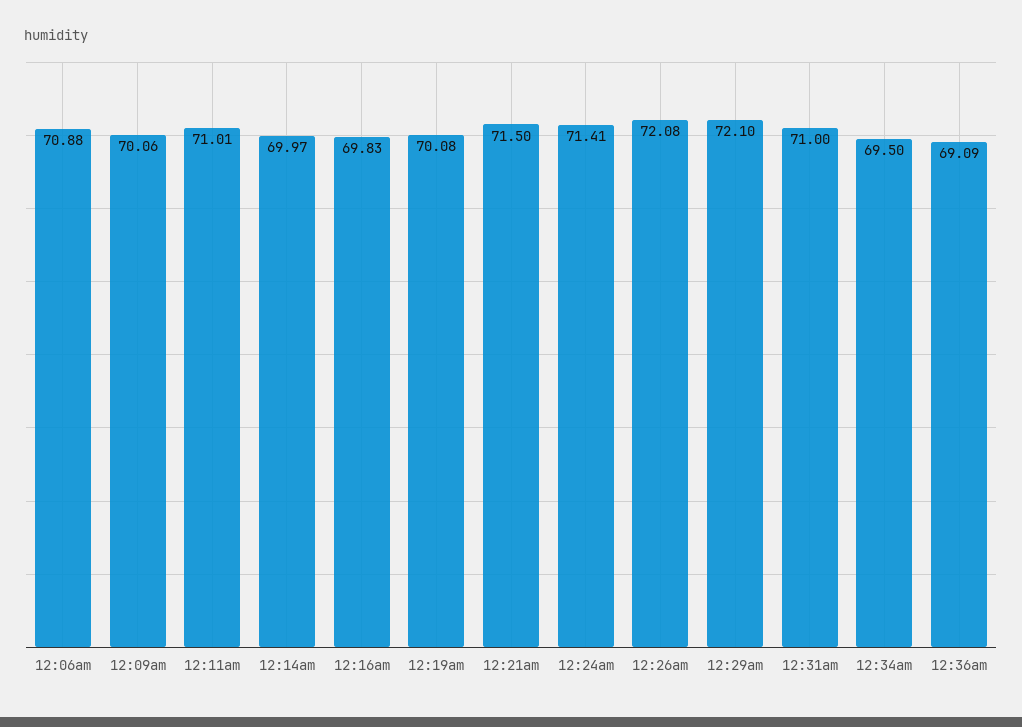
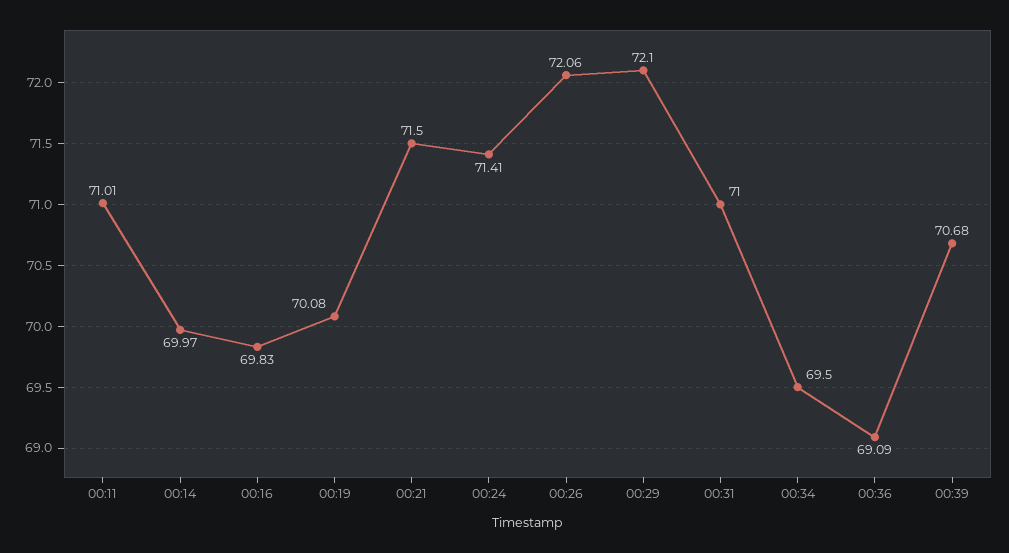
12:06am: 70.88 -> none
12:09am: 70.06 -> none
12:26am: 72.08 -> 72.06
00:39: none -> 70.68

